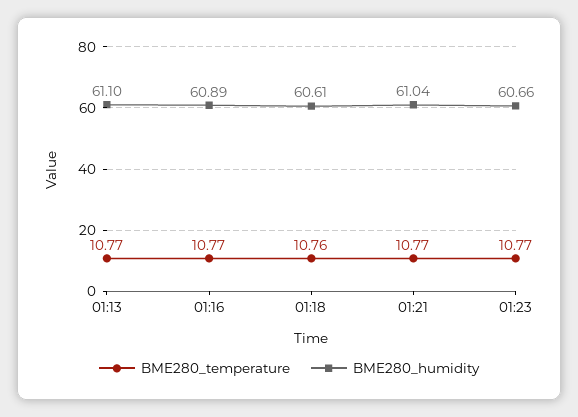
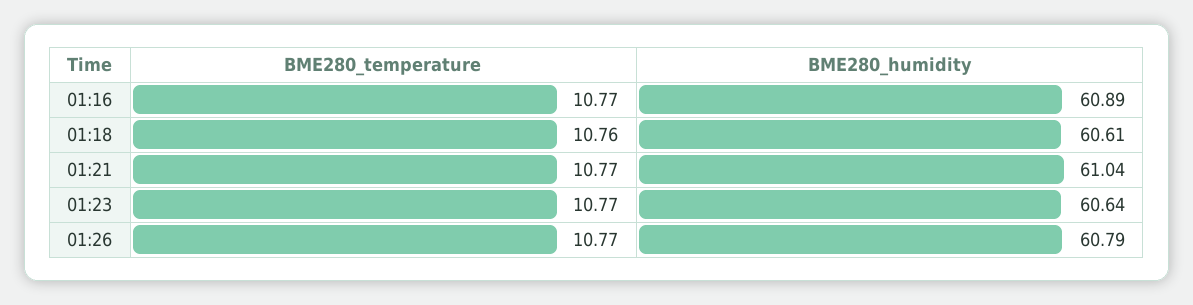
BME280_temperature, 01:13: 10.77 -> none
BME280_humidity, 01:13: 61.1 -> none
BME280_humidity, 01:23: 60.66 -> 60.64
BME280_temperature, 01:26: none -> 10.77
BME280_humidity, 01:26: none -> 60.79

